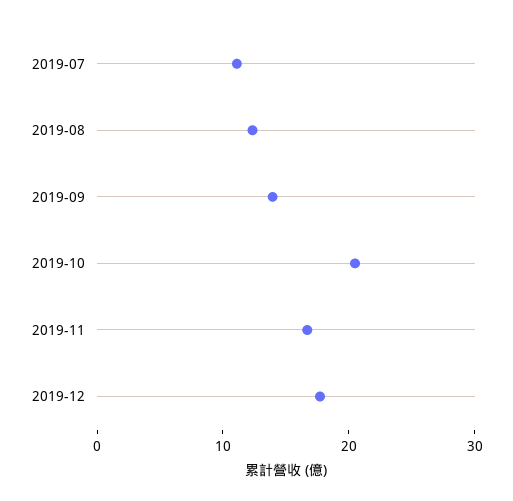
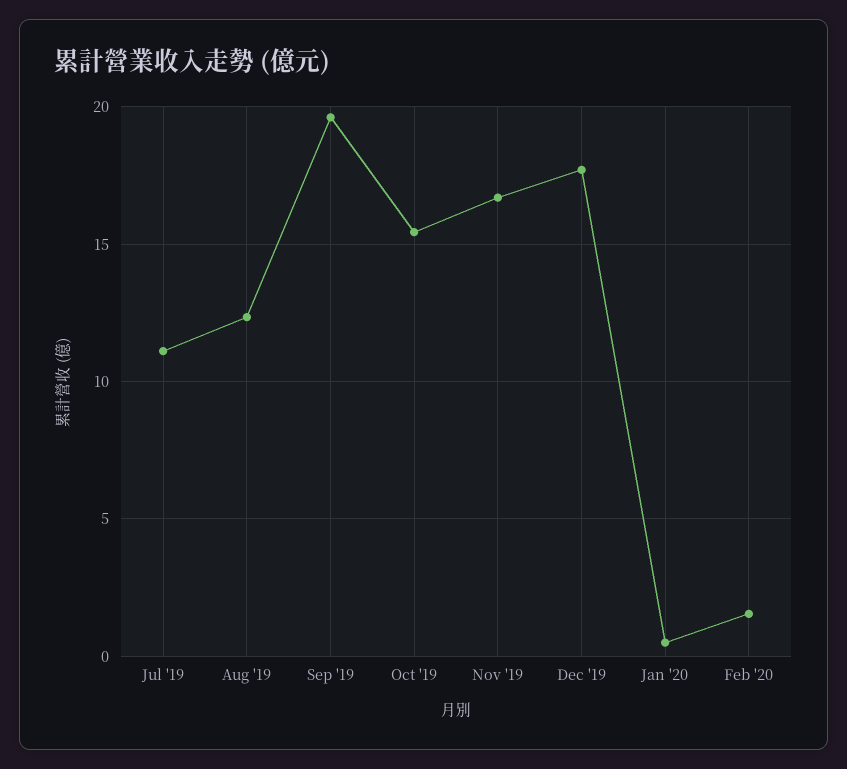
2019-09: 14 -> 19.5
2019-10: 20 -> 15.5
Jan '20: none -> 0.5
Feb '20: none -> 1.5

